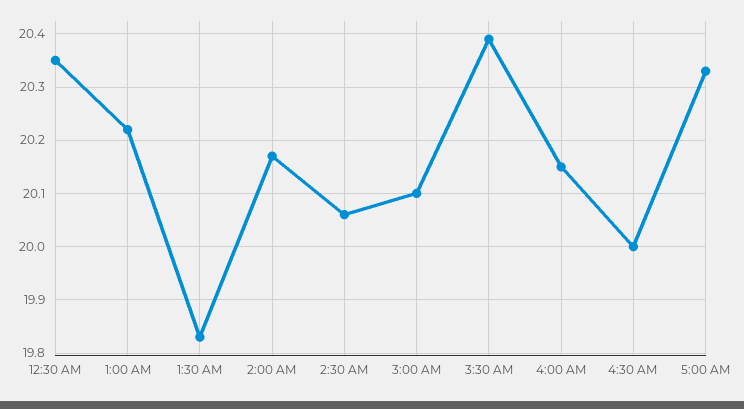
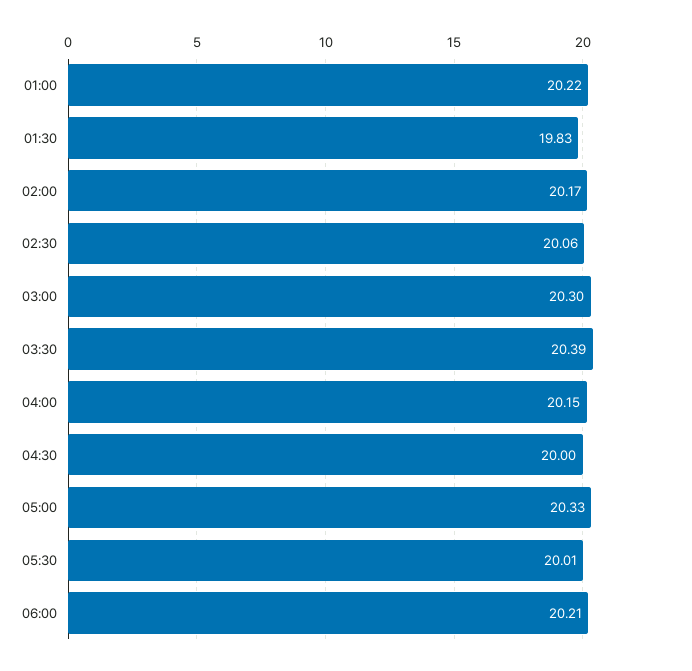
12:30 AM: 20.35 -> none
3:00 AM: 20.1 -> 20.3
05:30: none -> 20.01
06:00: none -> 20.21

